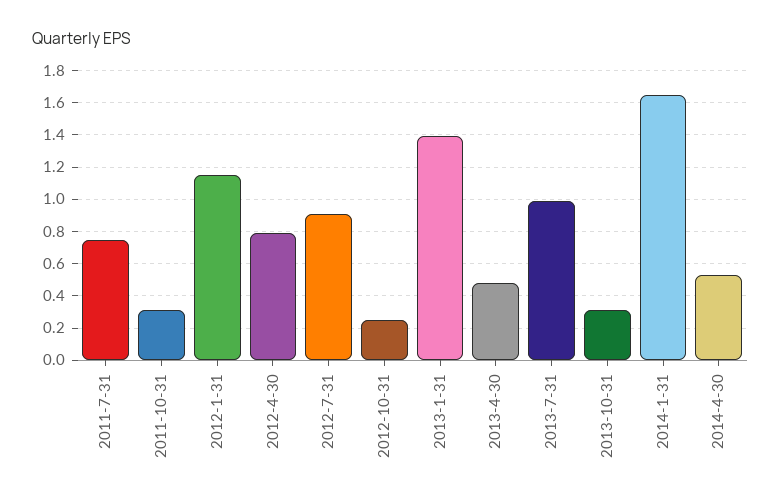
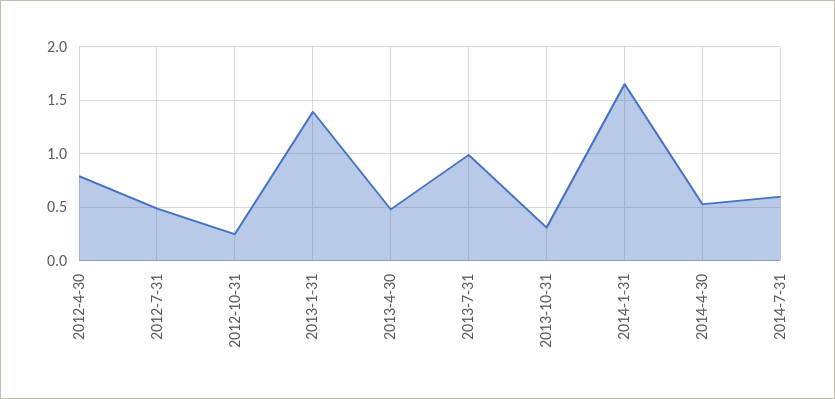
2011-7-31: 0.75 -> none
2011-10-31: 0.3 -> none
2012-1-31: 1.15 -> none
2012-7-31: 0.9 -> 0.5
2014-7-31: none -> 0.6

